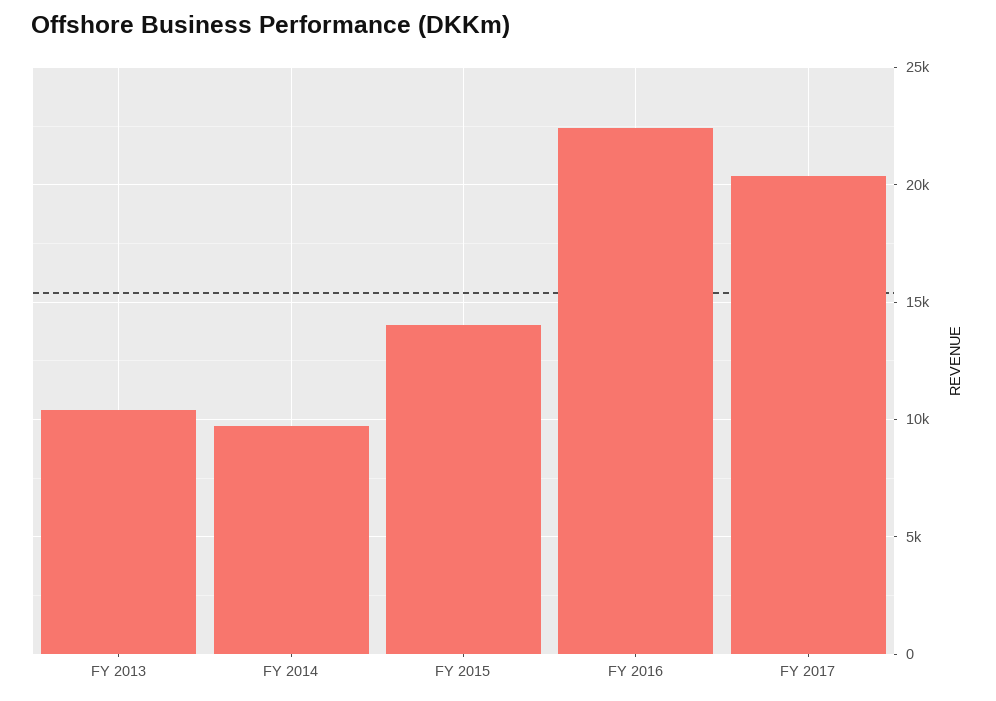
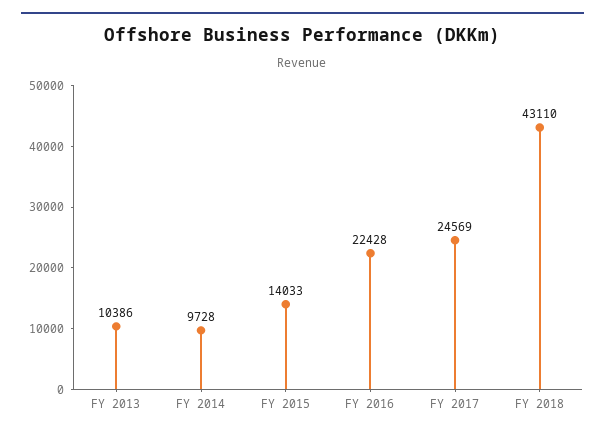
FY 2017: 20500 -> 24569
FY 2018: none -> 43110

